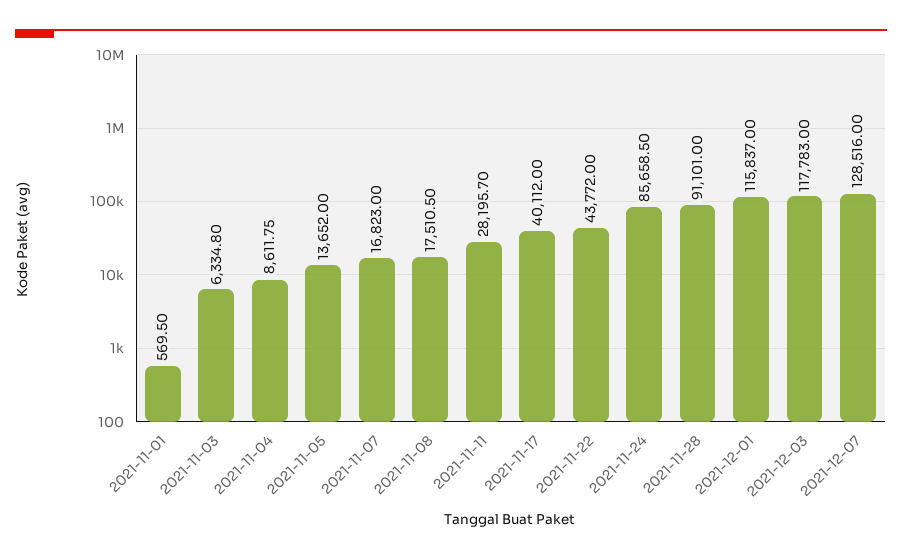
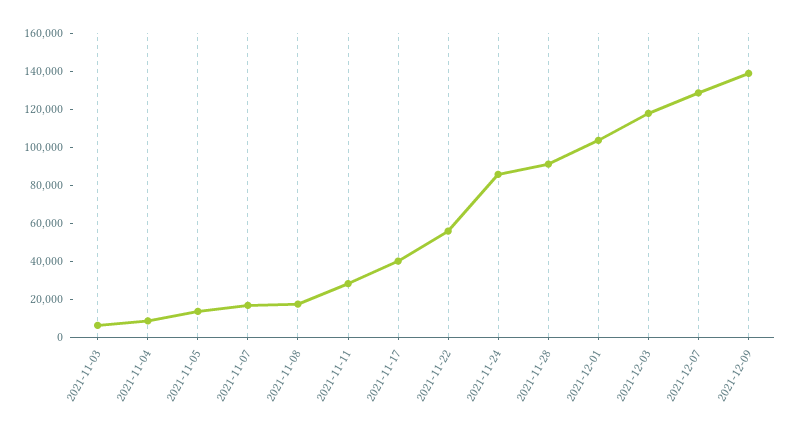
2021-11-01: 569.5 -> none
2021-11-22: 43772 -> 55000
2021-12-01: 115837 -> 105000
2021-12-09: none -> 140000

